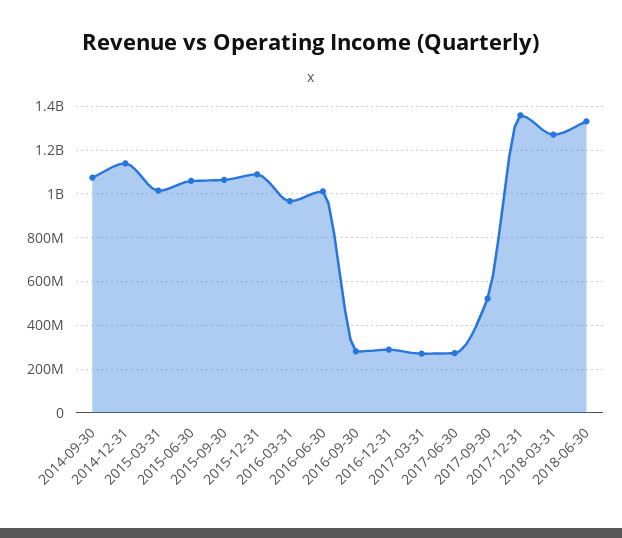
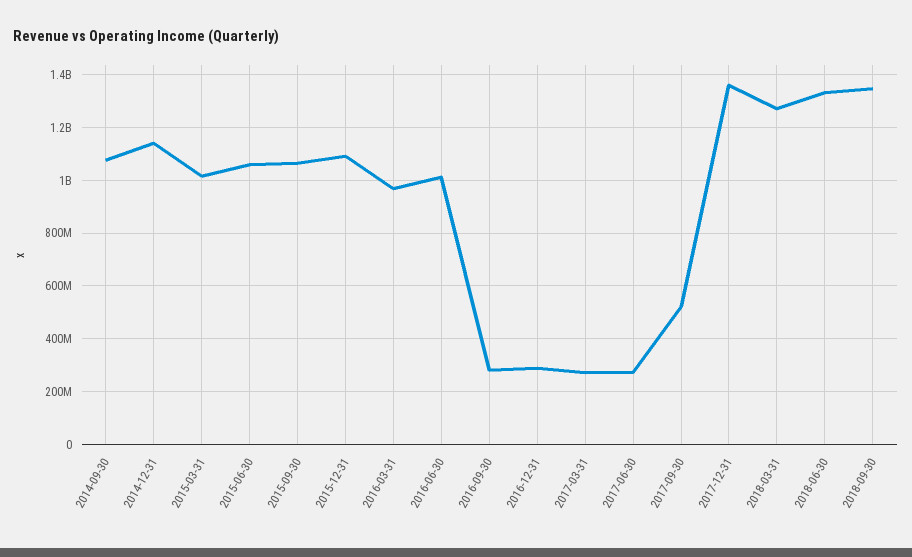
2018-09-30: none -> 1350000000

